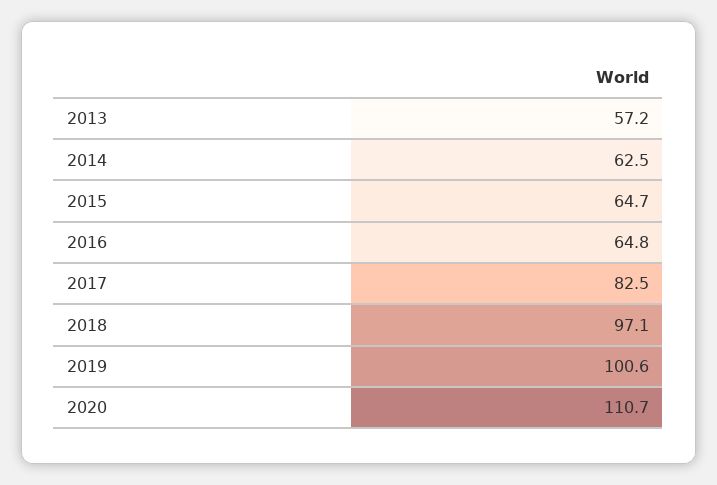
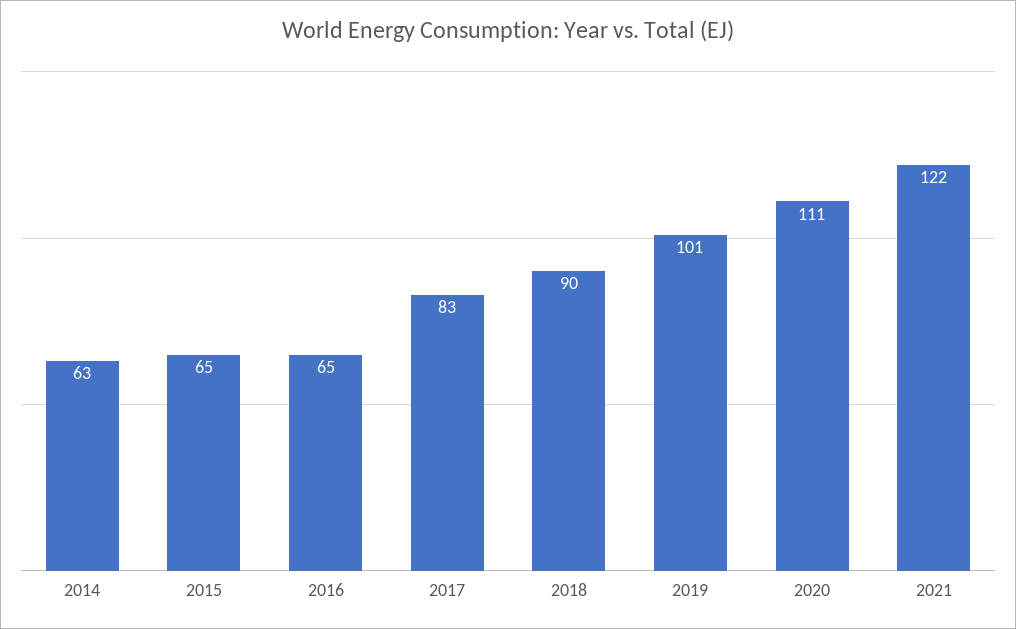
2013: 57.2 -> none
2018: 97.1 -> 90
2021: none -> 122

